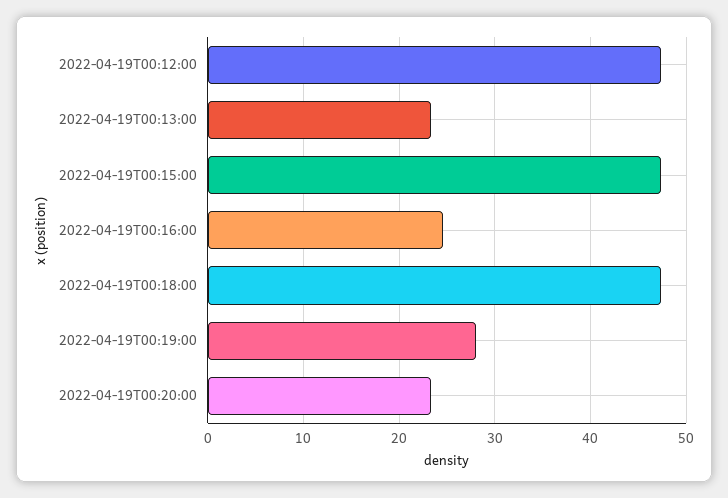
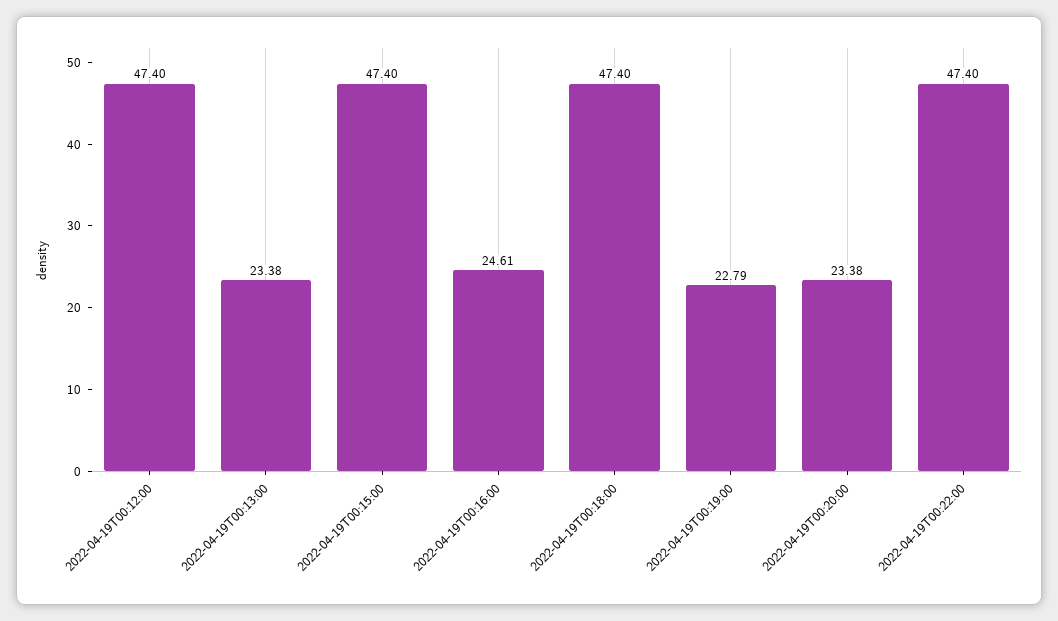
2022-04-19T00:19:00: 28 -> 22.79
2022-04-19T00:22:00: none -> 47.4

